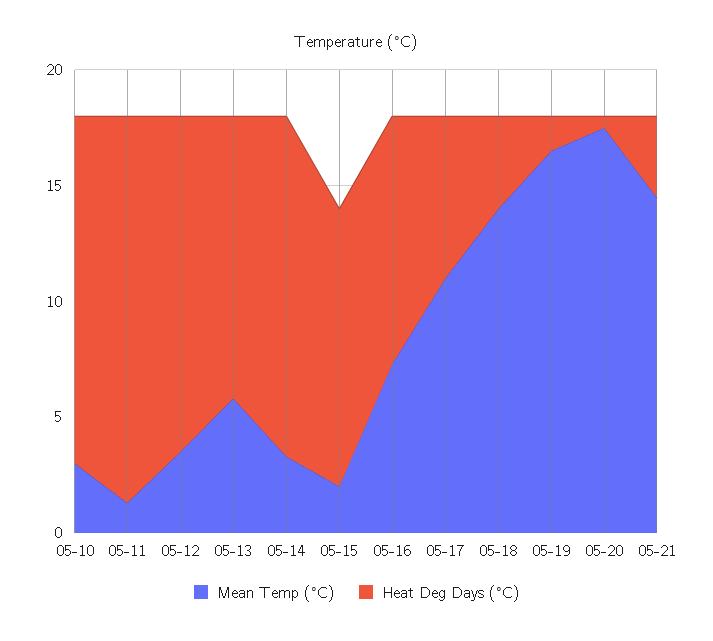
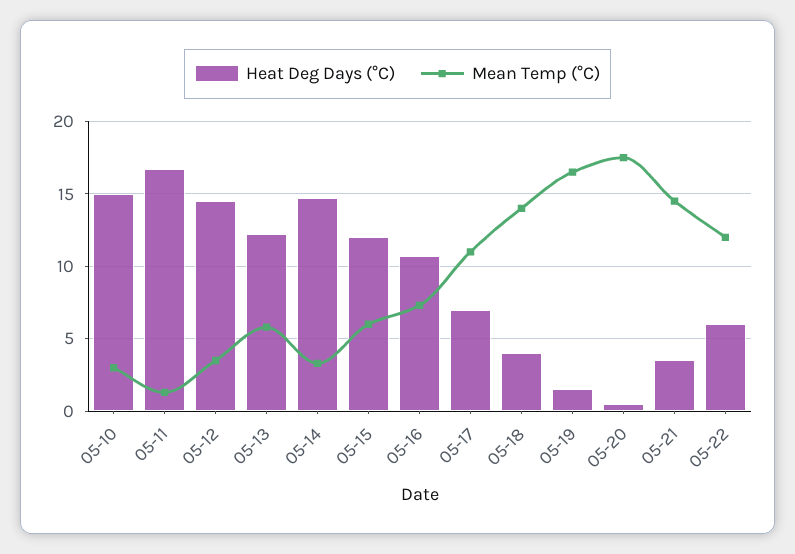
Mean Temp (°C), 05-15: 2 -> 6
Heat Deg Days (°C), 05-22: none -> 6
Mean Temp (°C), 05-22: none -> 12

